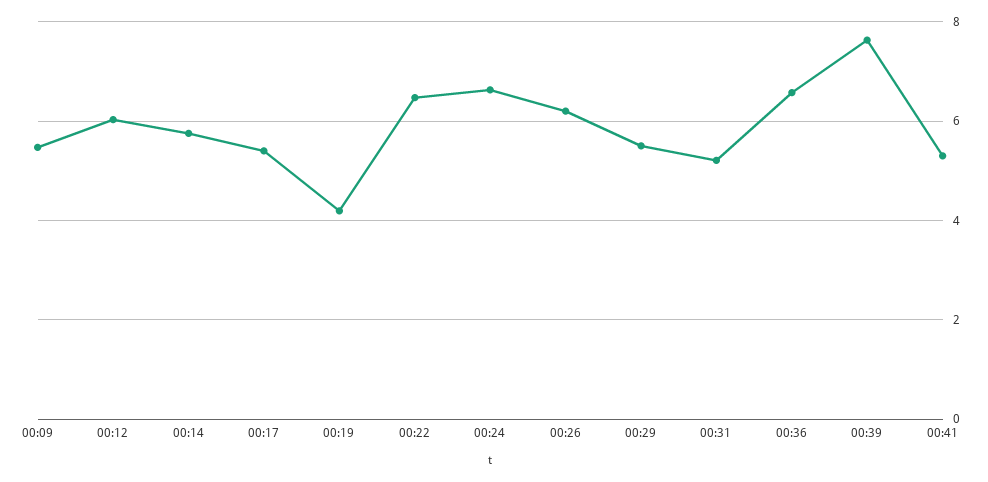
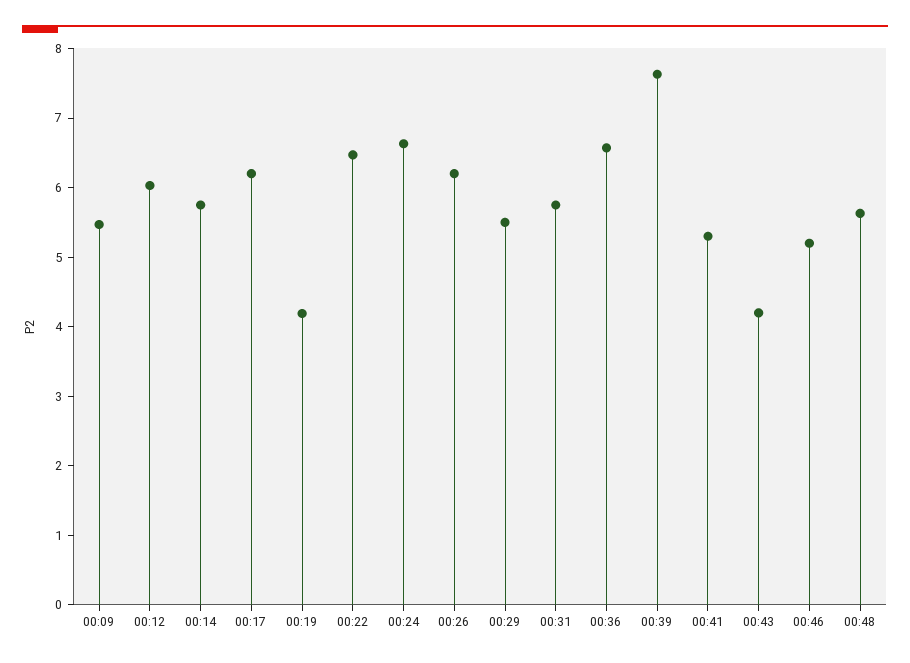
00:17: 5.4 -> 6.2
00:31: 5.2 -> 5.8
00:43: none -> 4.2
00:46: none -> 5.2
00:48: none -> 5.6

